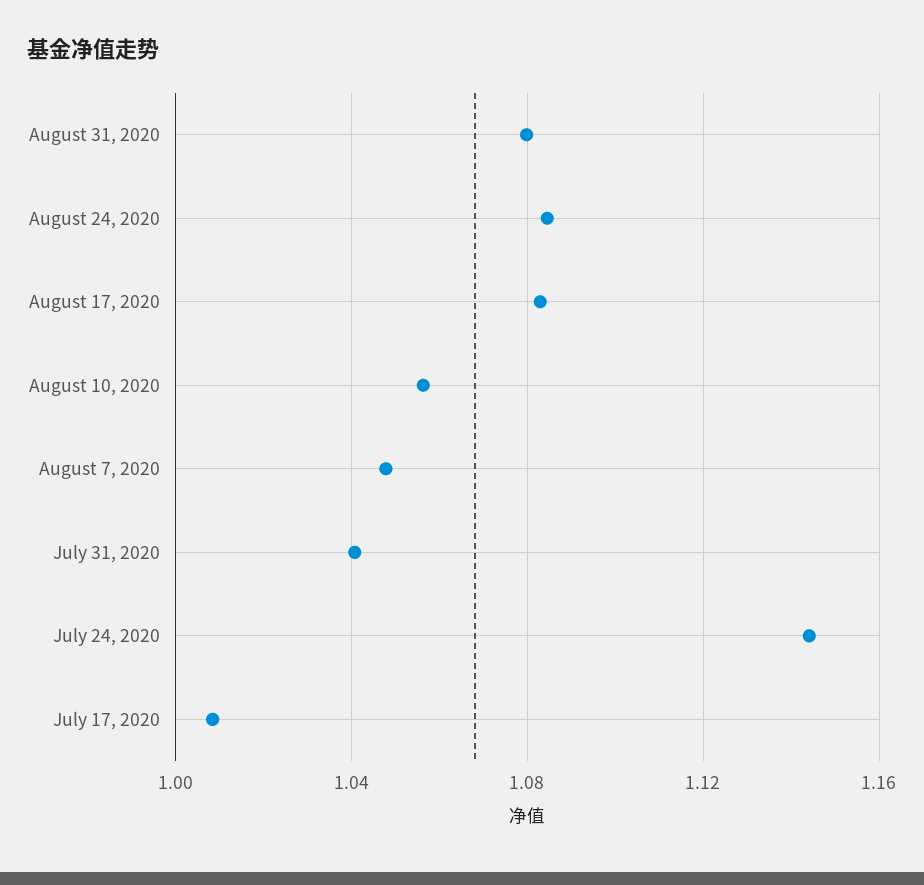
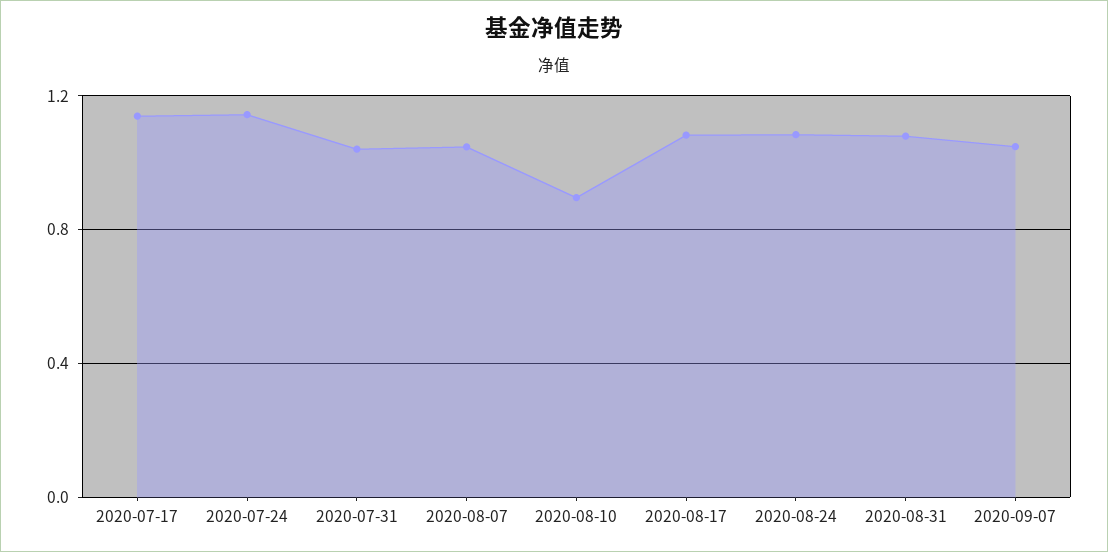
August 10, 2020: 1.055 -> 0.9
July 17, 2020: 1.01 -> 1.15
2020-09-07: none -> 1.05

